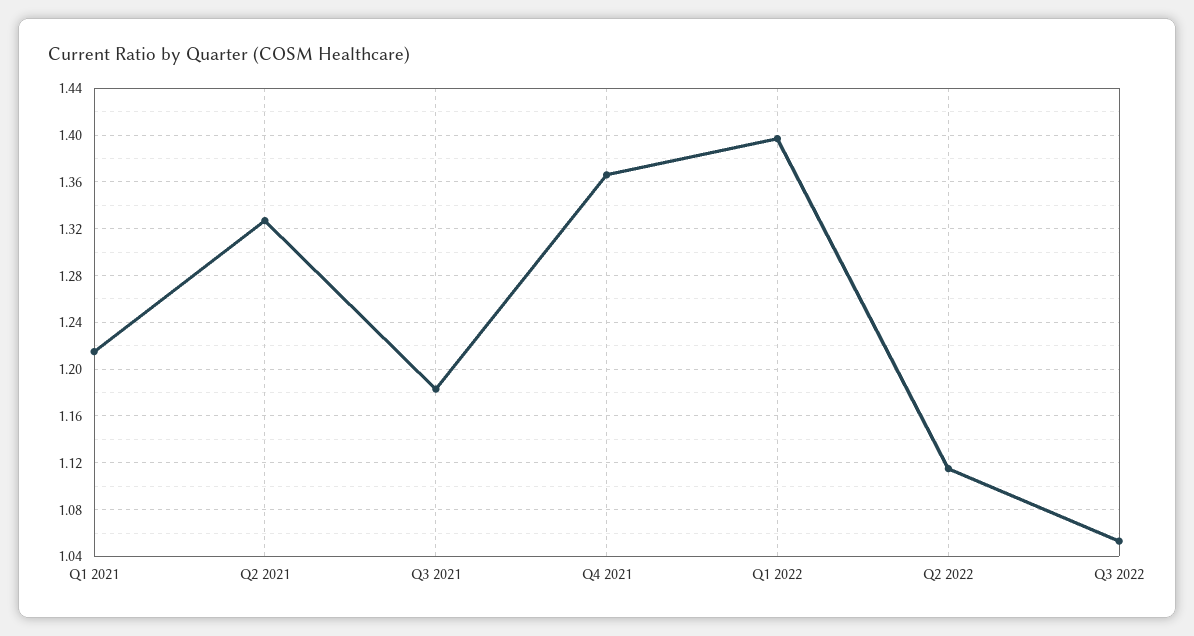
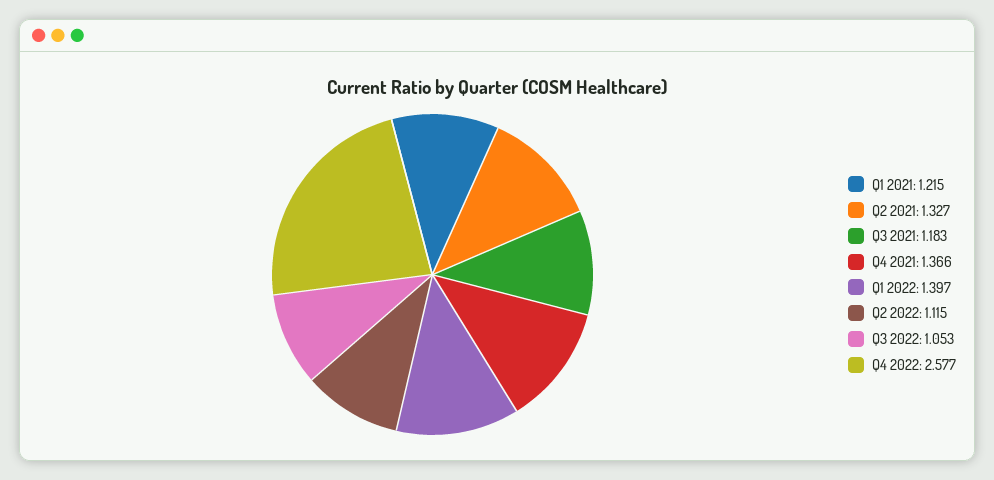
Q4 2022: none -> 2.577

